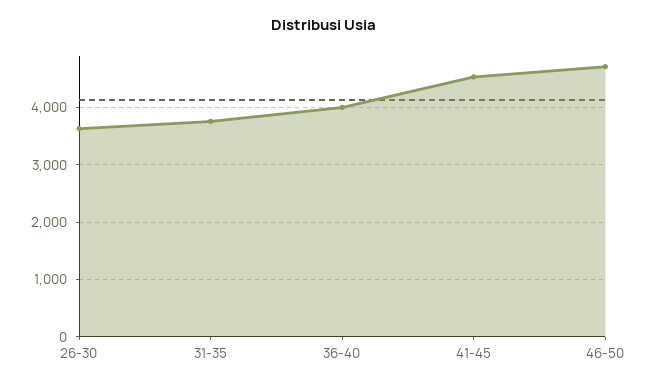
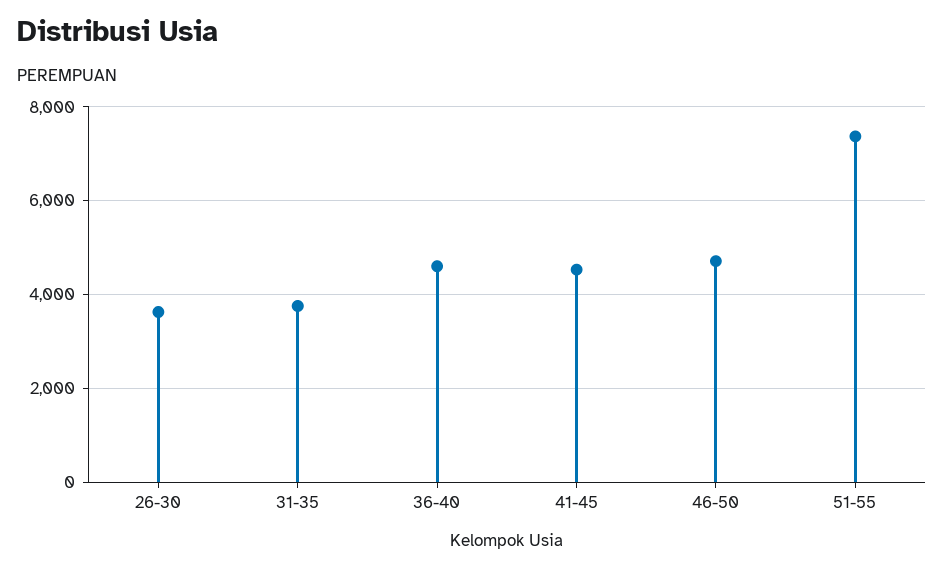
36-40: 4000 -> 4600
51-55: none -> 7400

